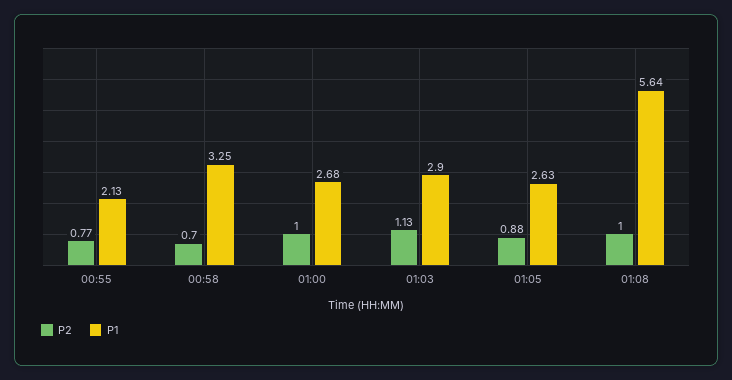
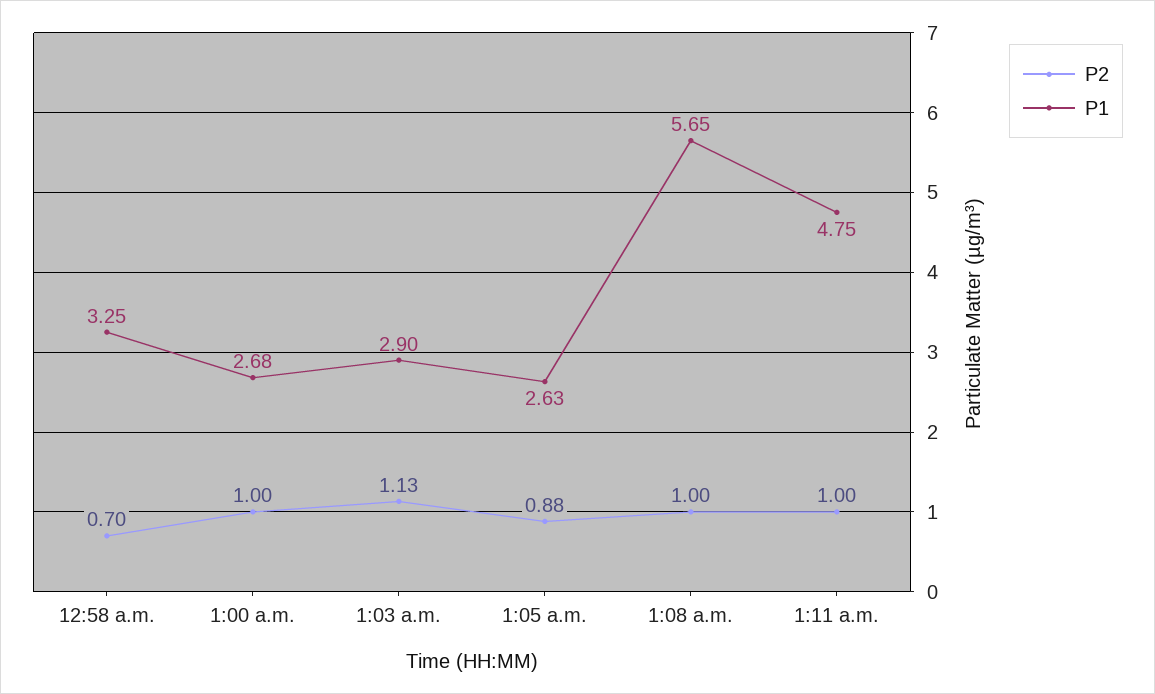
P2, 00:55: 0.77 -> none
P1, 00:55: 2.13 -> none
P1, 01:08: 5.64 -> 5.65
P2, 1:11 a.m.: none -> 1
P1, 1:11 a.m.: none -> 4.75

